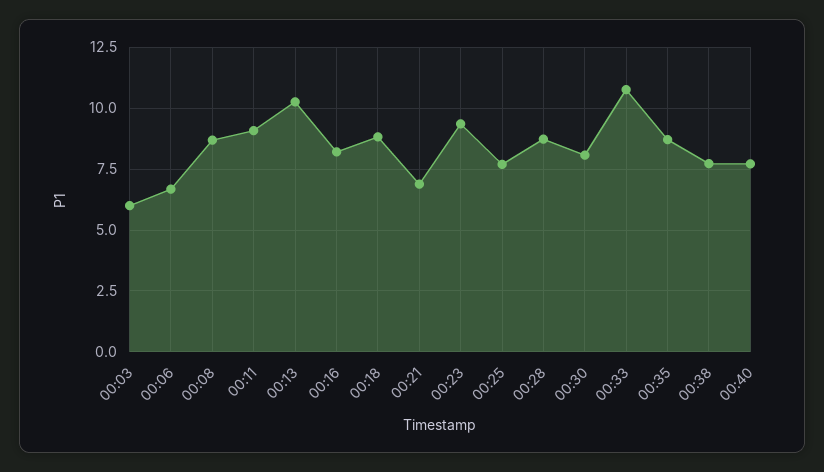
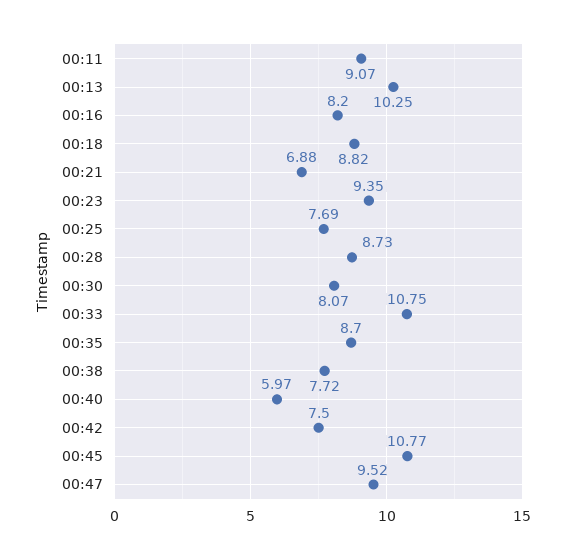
00:03: 6 -> none
00:06: 6.75 -> none
00:08: 8.75 -> none
00:40: 7.75 -> 5.97
00:42: none -> 7.5
00:45: none -> 10.77
00:47: none -> 9.52

